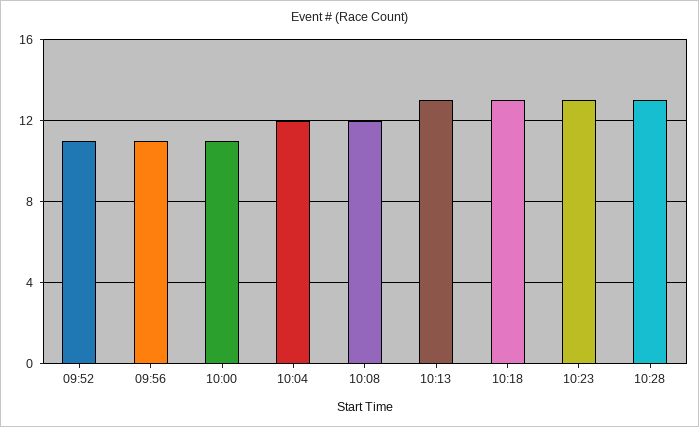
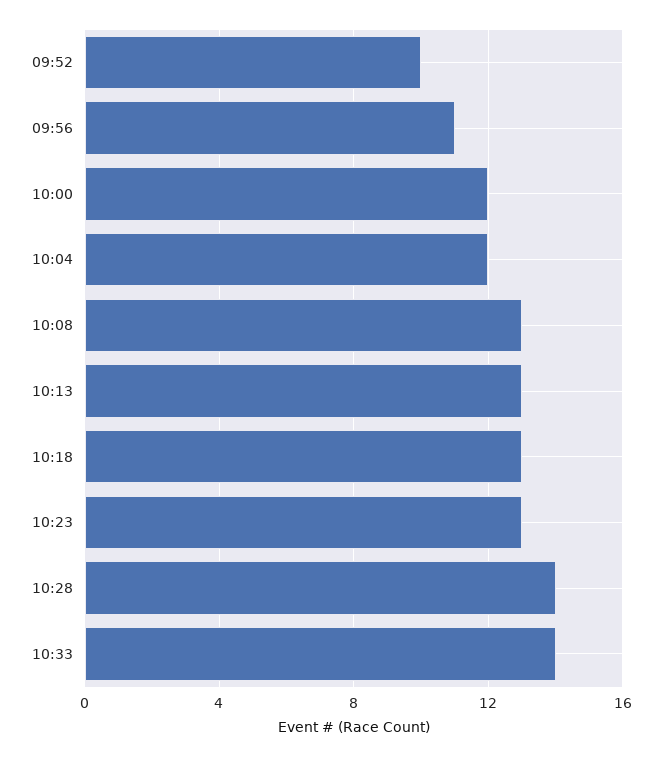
09:52: 11 -> 10
10:00: 11 -> 12
10:08: 12 -> 13
10:28: 13 -> 14
10:33: none -> 14

